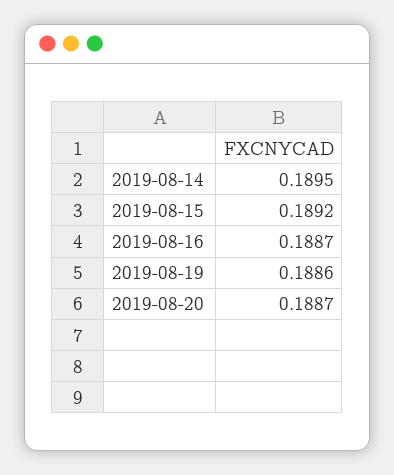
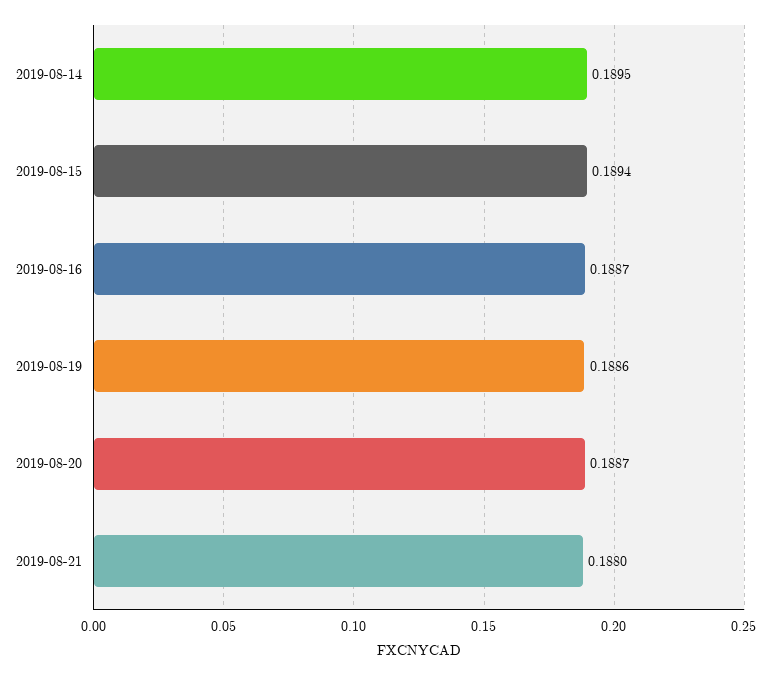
2019-08-15: 0.1892 -> 0.1894
2019-08-21: none -> 0.188

